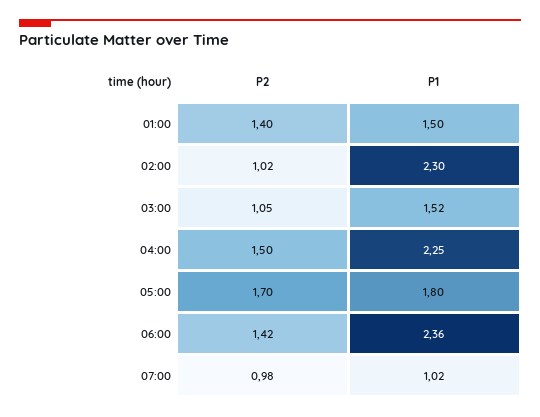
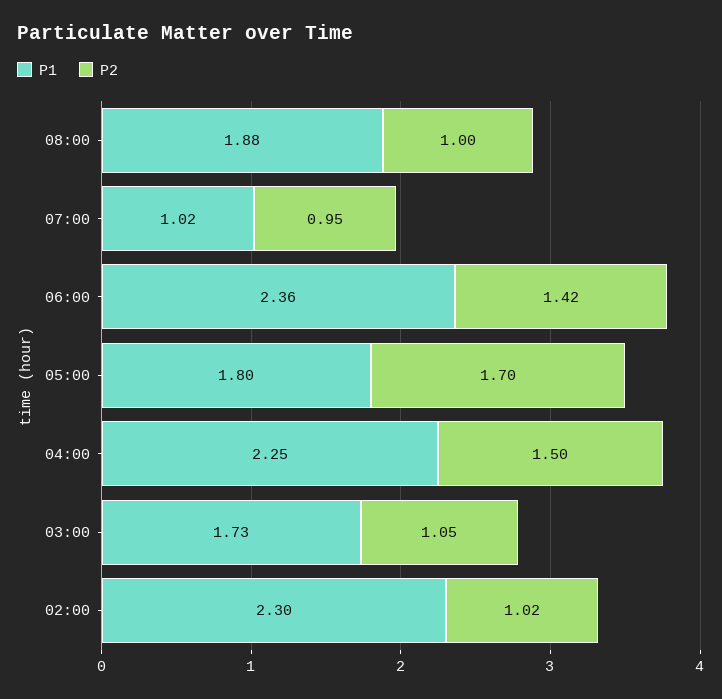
P2, 01:00: 1.4 -> none
P1, 01:00: 1.5 -> none
P1, 03:00: 1.52 -> 1.73
P2, 07:00: 0.98 -> 0.95
P1, 08:00: none -> 1.88
P2, 08:00: none -> 1

